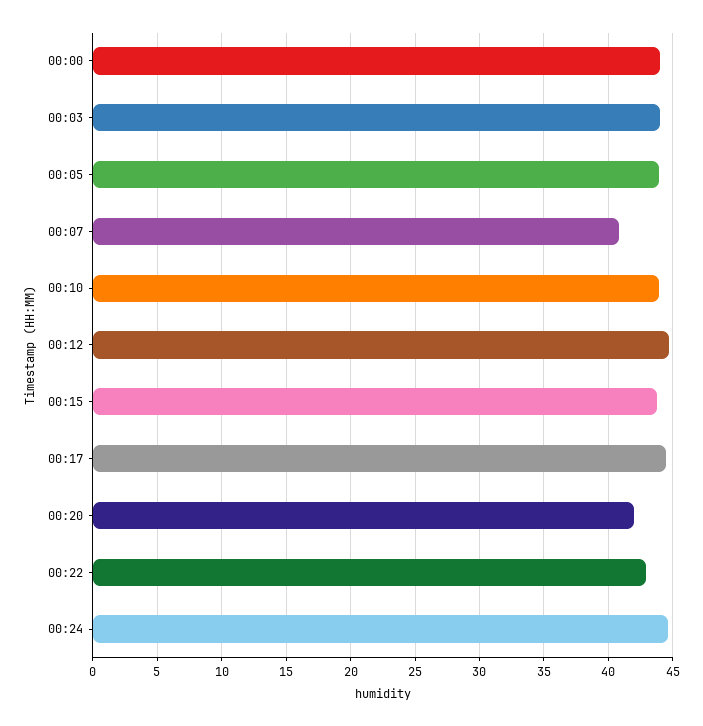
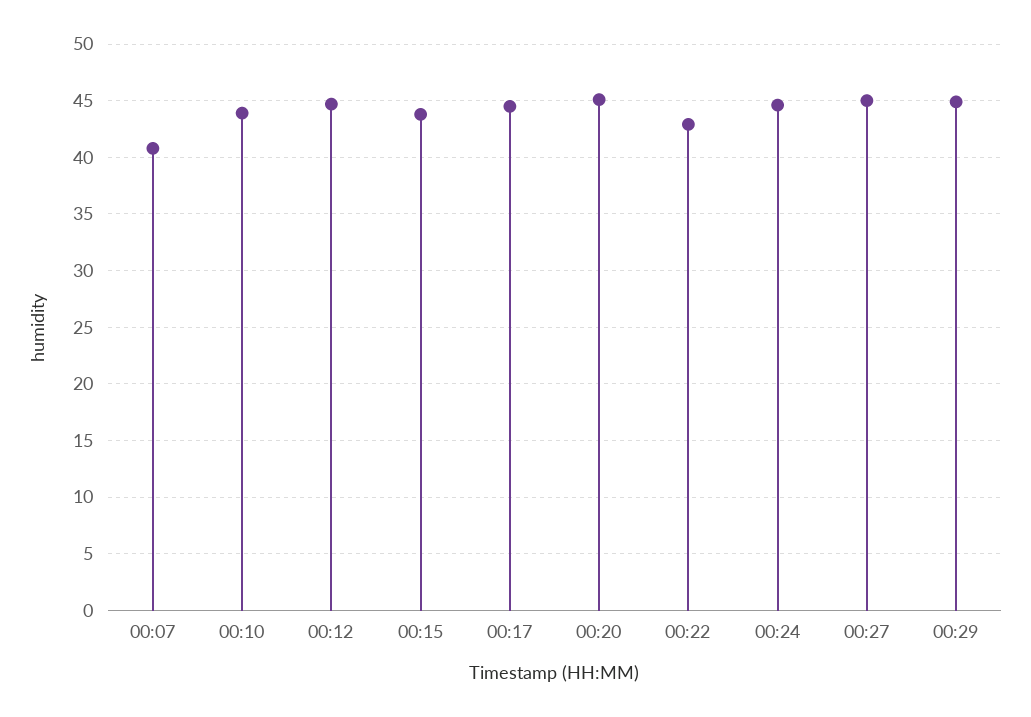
00:00: 44 -> none
00:03: 44 -> none
00:05: 44 -> none
00:20: 42 -> 45
00:27: none -> 45
00:29: none -> 45

